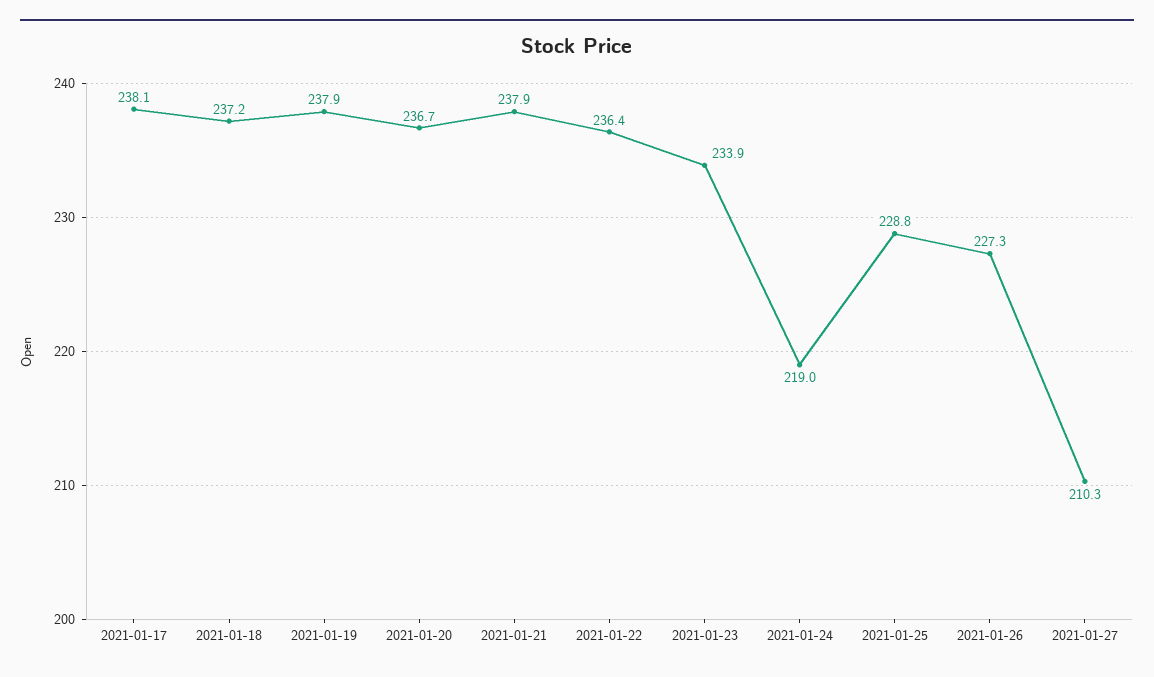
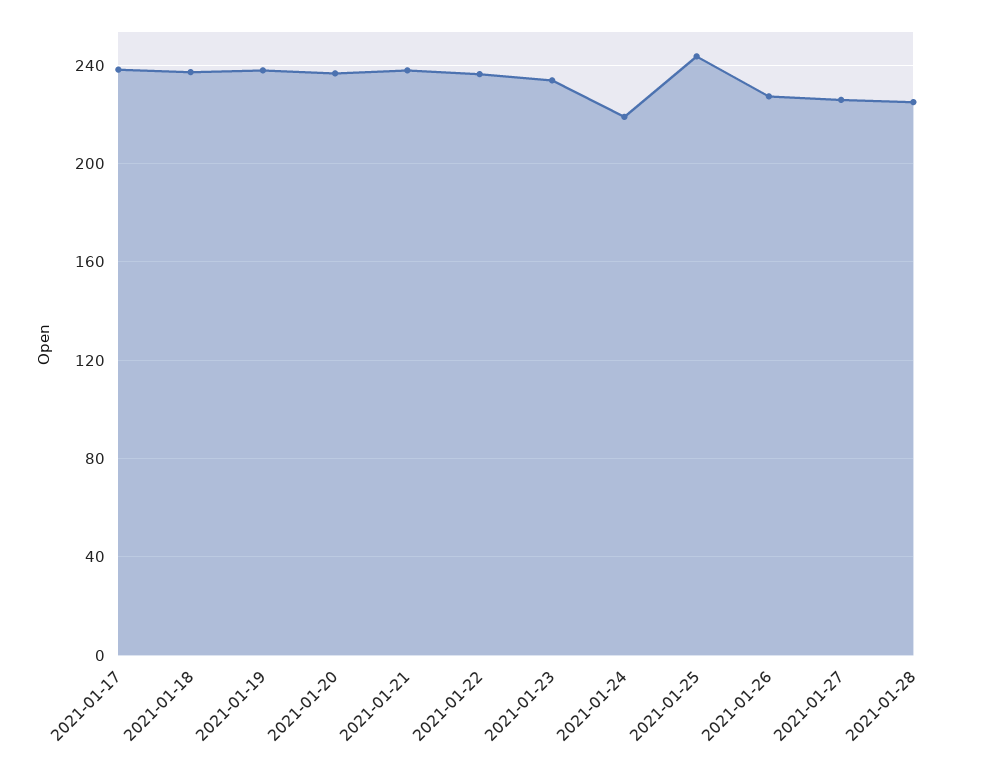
2021-01-25: 228.8 -> 245
2021-01-27: 210.3 -> 225
2021-01-28: none -> 225

